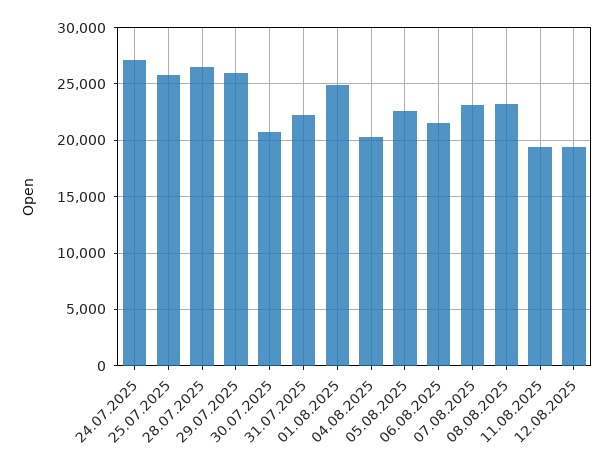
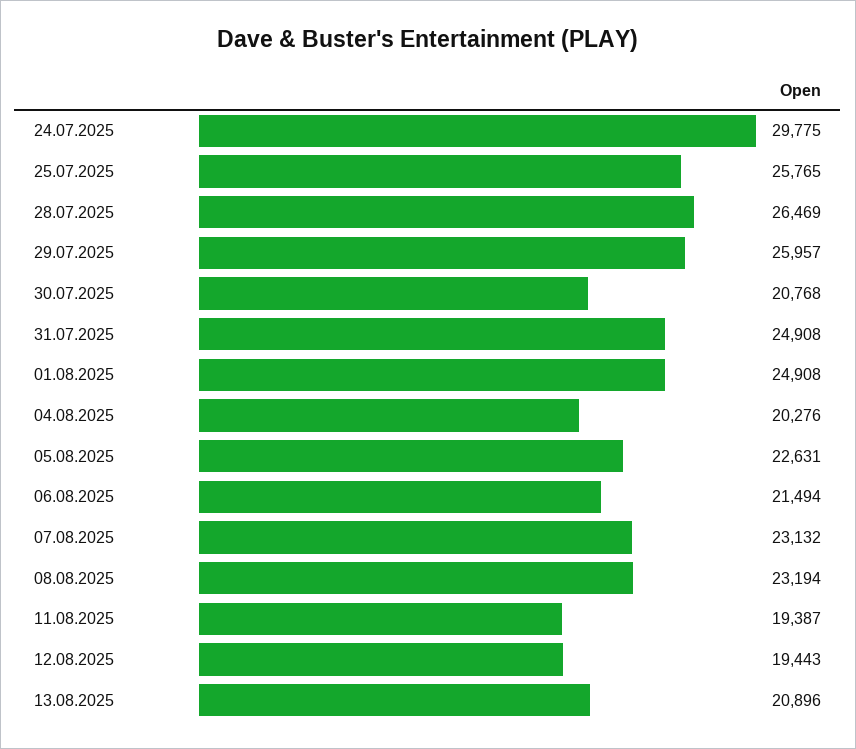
24.07.2025: 27000 -> 29775
31.07.2025: 22000 -> 24908
13.08.2025: none -> 20896

